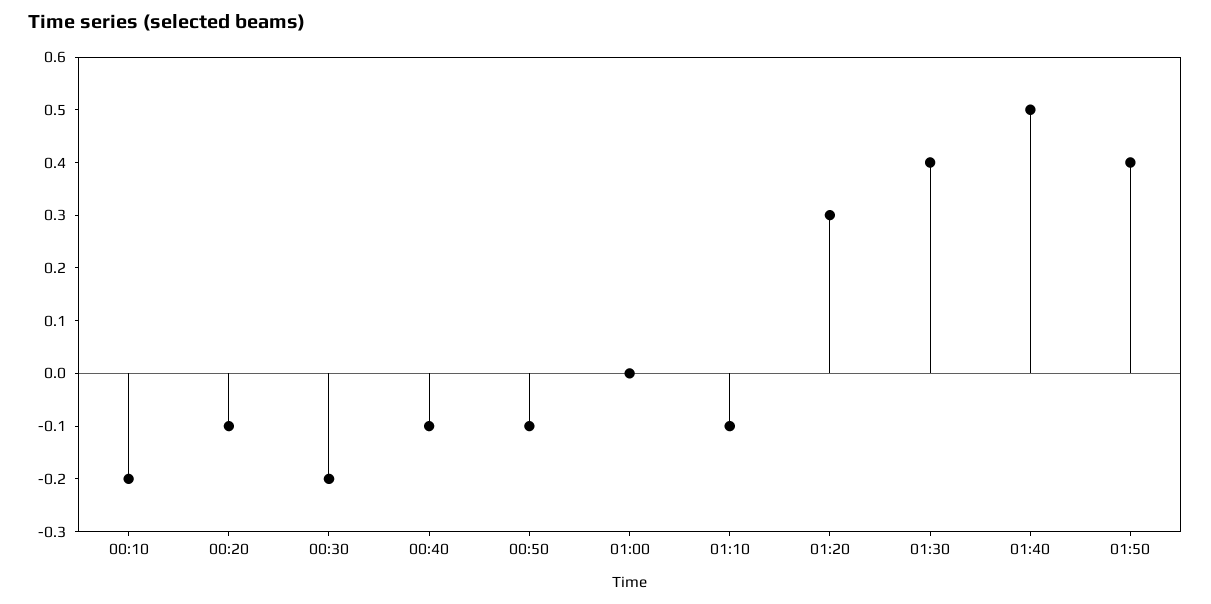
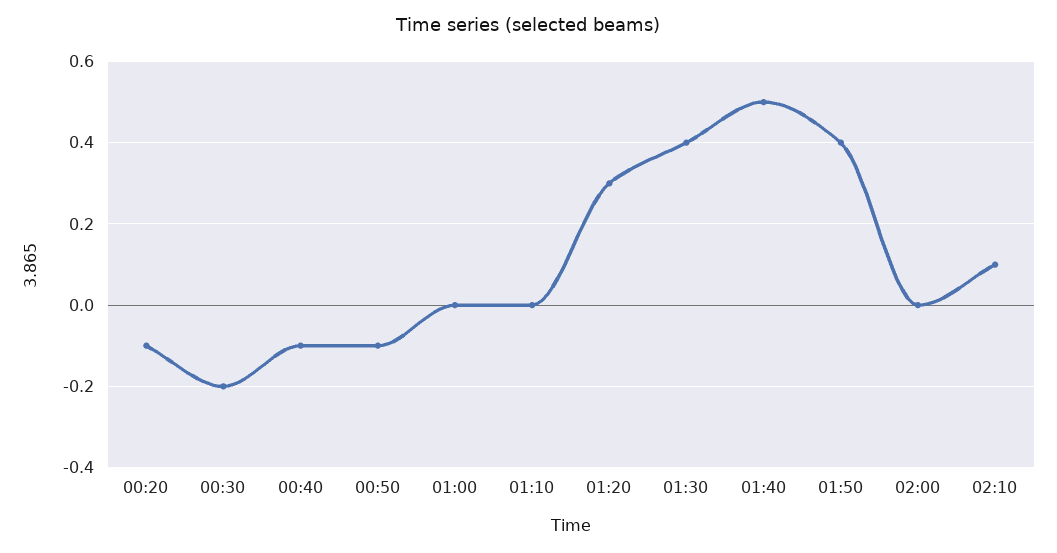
00:10: -0.2 -> none
01:10: -0.1 -> 0
02:00: none -> 0
02:10: none -> 0.1

